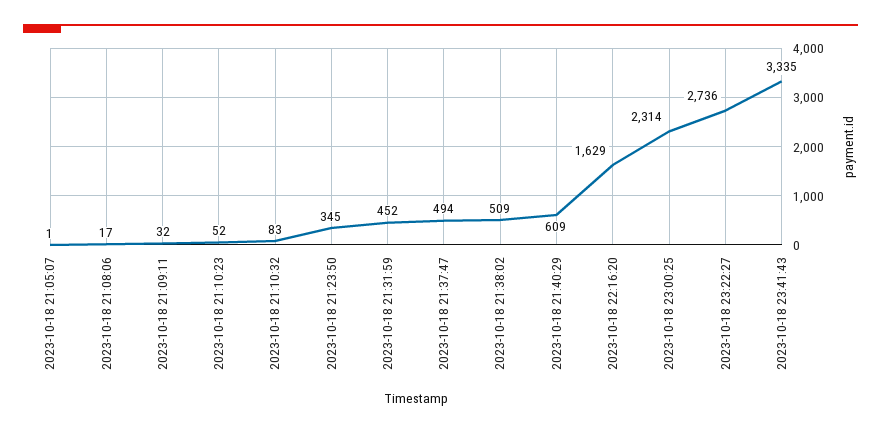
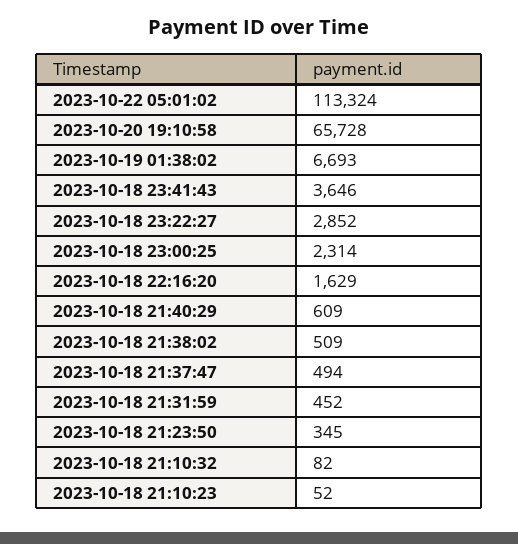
2023-10-18 21:05:07: 1 -> none
2023-10-18 21:08:06: 17 -> none
2023-10-18 21:09:11: 32 -> none
2023-10-18 21:10:32: 83 -> 82
2023-10-18 23:22:27: 2736 -> 2852
2023-10-18 23:41:43: 3335 -> 3646
2023-10-22 05:01:02: none -> 113324
2023-10-20 19:10:58: none -> 65728
2023-10-19 01:38:02: none -> 6693

